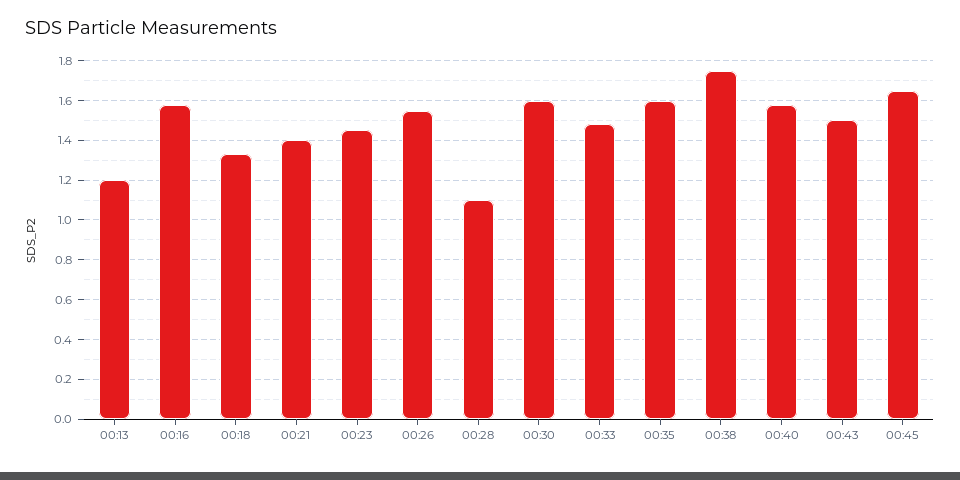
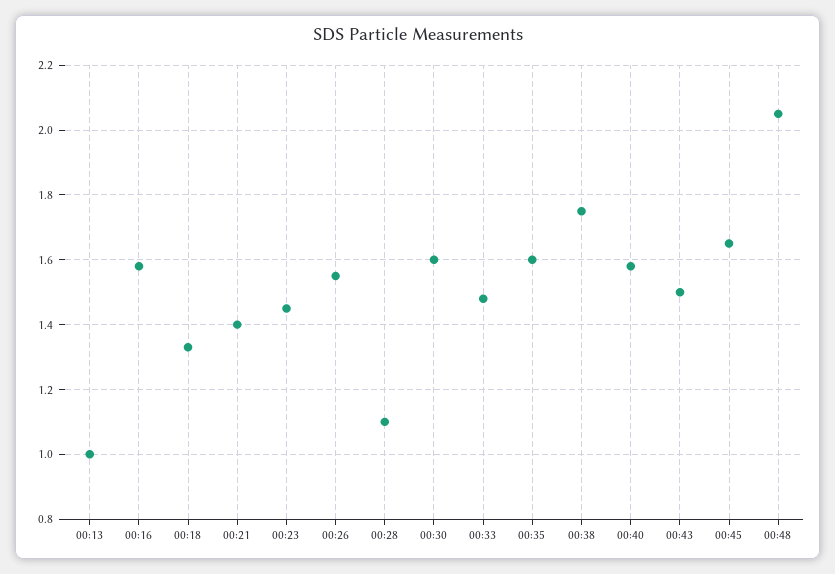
00:13: 1.2 -> 1
00:48: none -> 2.05

